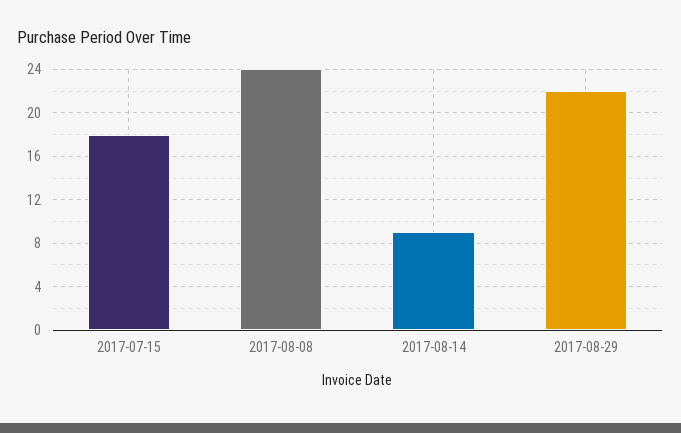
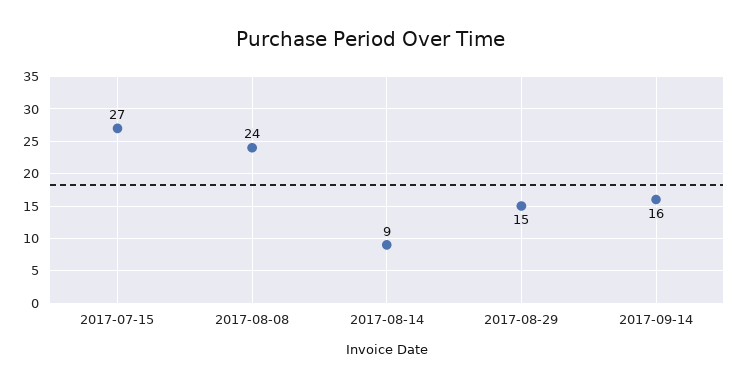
2017-07-15: 18 -> 27
2017-08-29: 22 -> 15
2017-09-14: none -> 16

